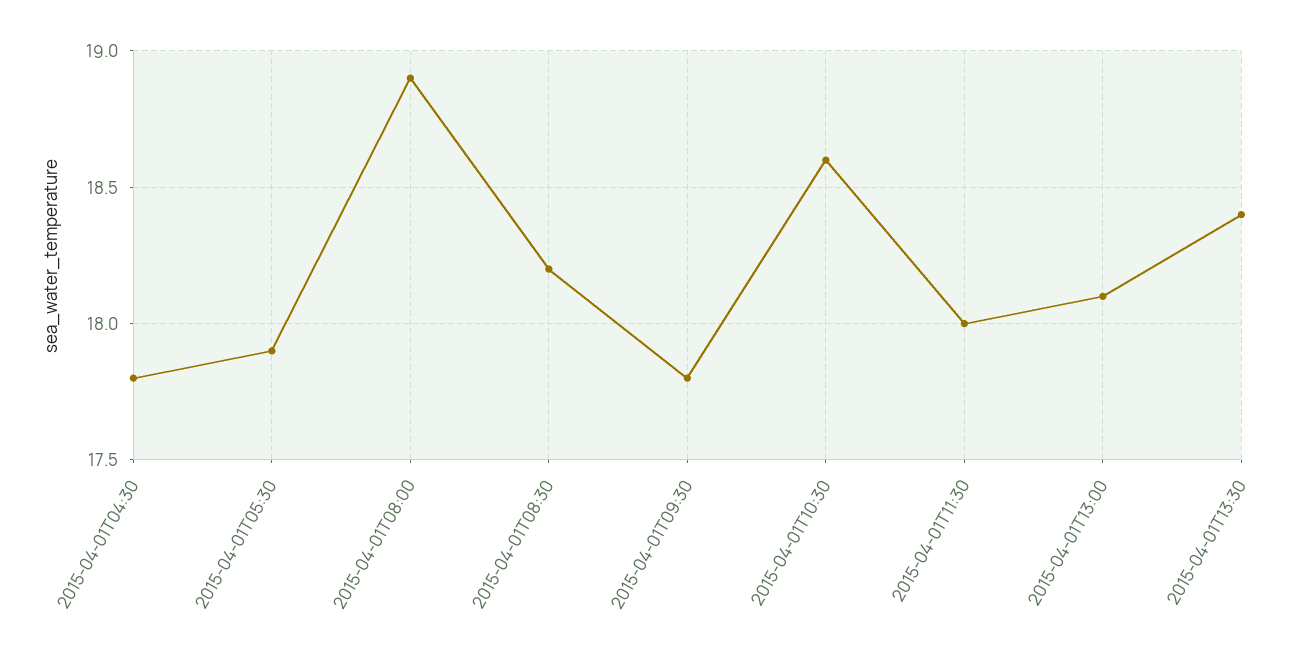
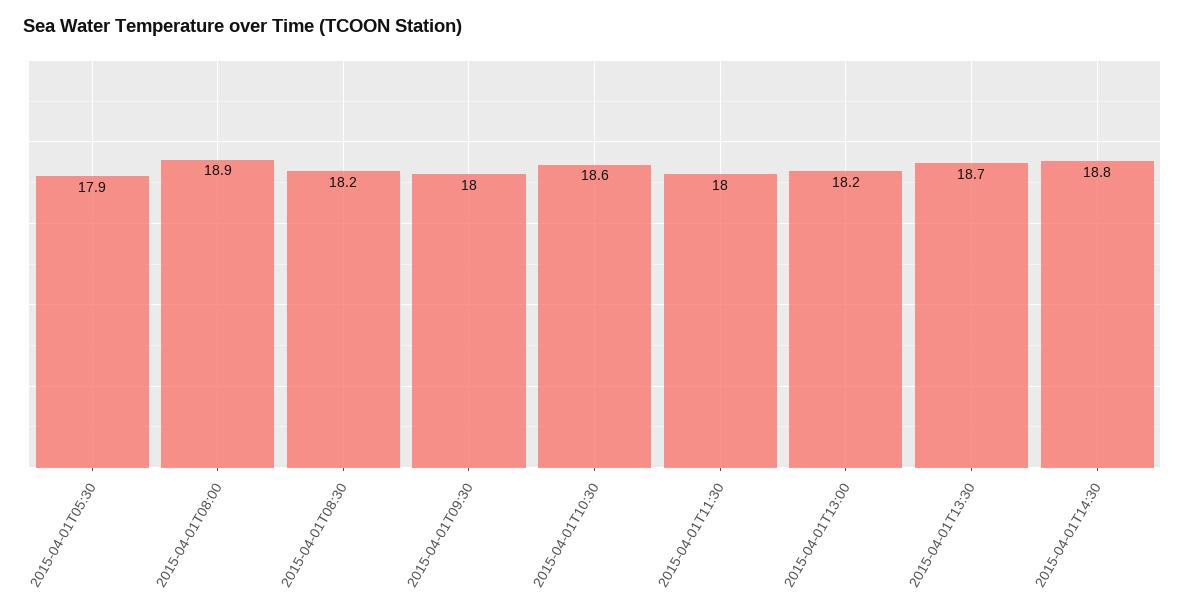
2015-04-01T04:30: 17.8 -> none
2015-04-01T09:30: 17.8 -> 18
2015-04-01T13:00: 18.1 -> 18.2
2015-04-01T13:30: 18.4 -> 18.7
2015-04-01T14:30: none -> 18.8

